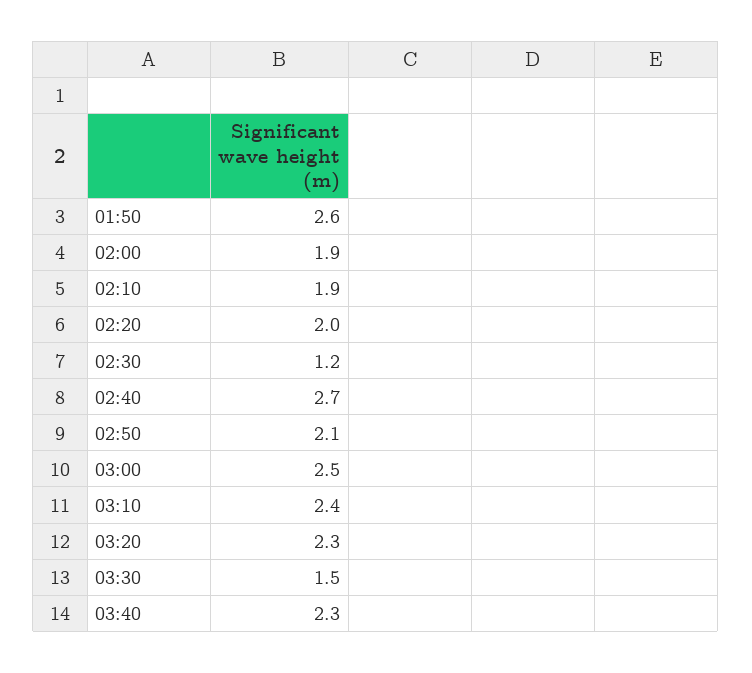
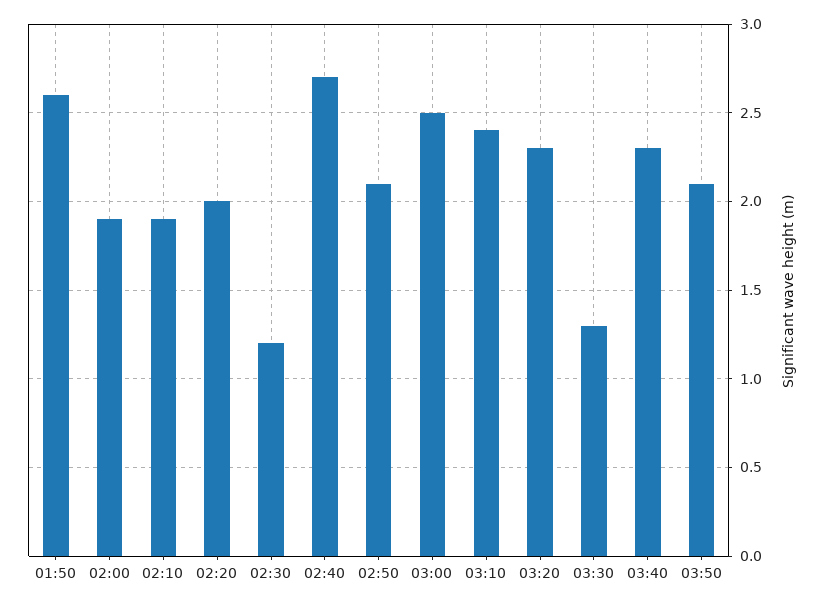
03:30: 1.5 -> 1.3
03:50: none -> 2.1

